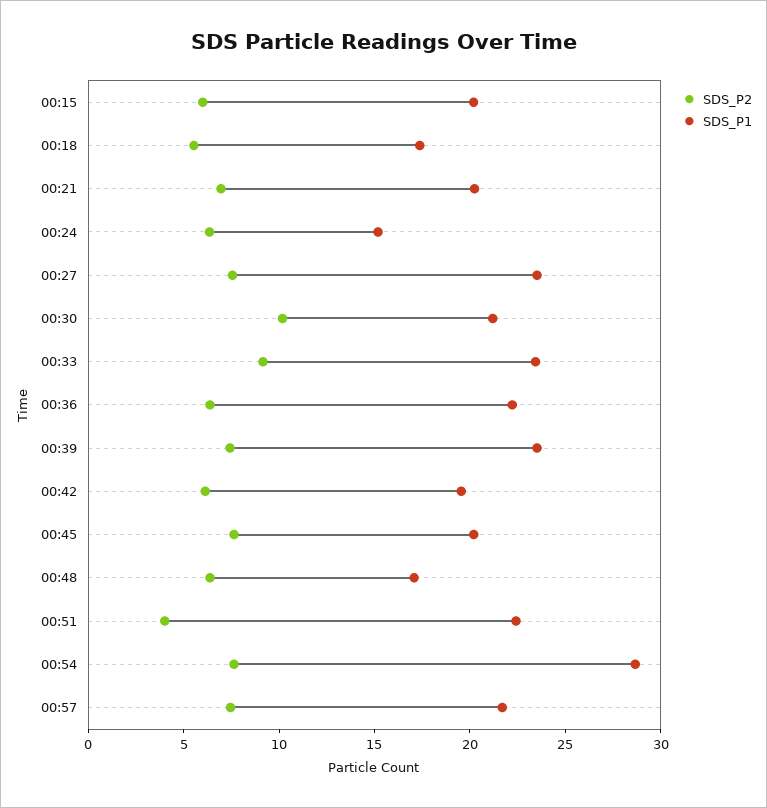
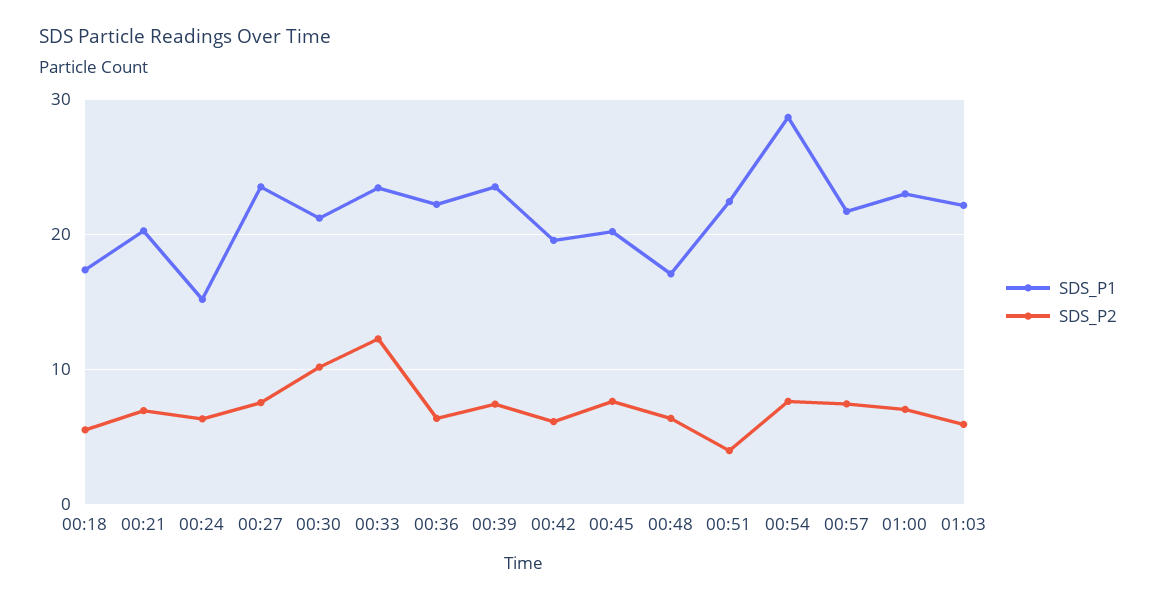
SDS_P2, 00:15: 6 -> none
SDS_P1, 00:15: 20 -> none
SDS_P2, 00:33: 9 -> 12
SDS_P1, 01:00: none -> 23
SDS_P2, 01:00: none -> 7
SDS_P1, 01:03: none -> 22
SDS_P2, 01:03: none -> 6

